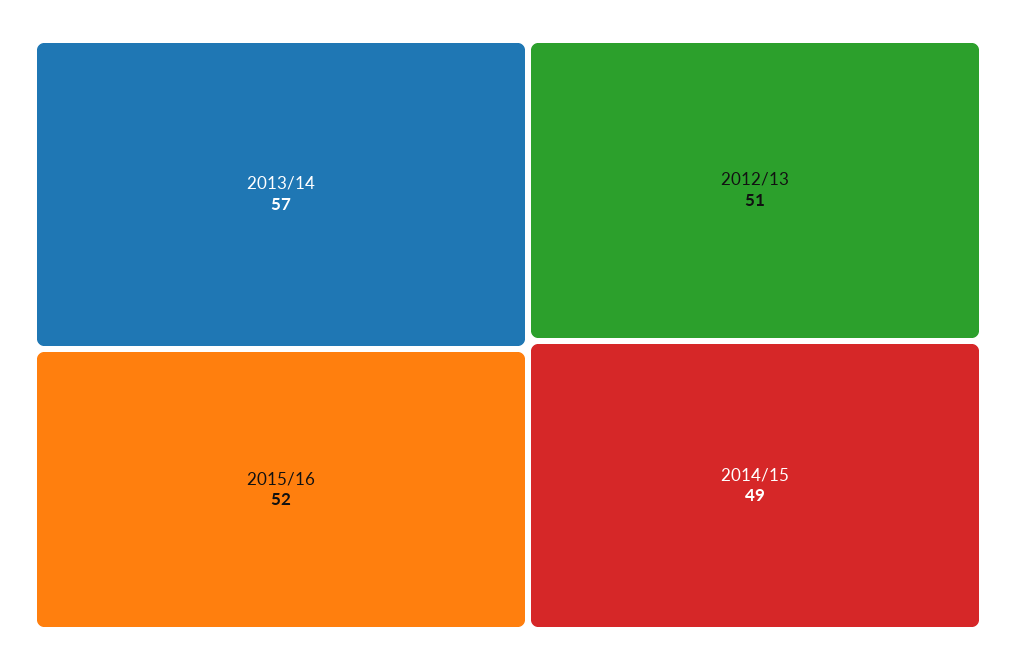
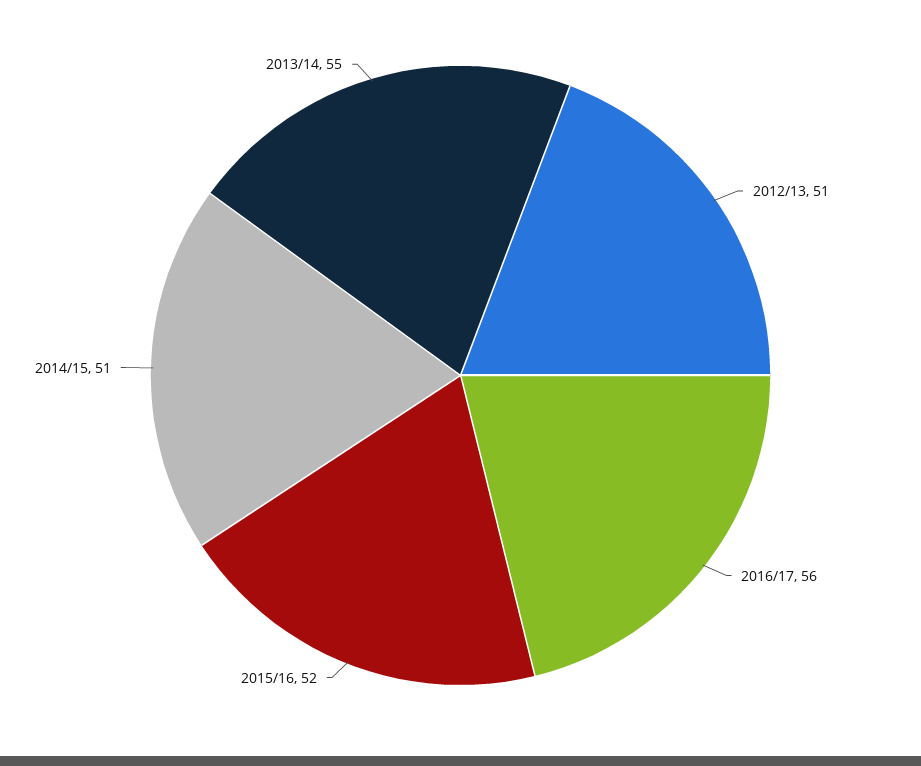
2013/14: 57 -> 55
2014/15: 49 -> 51
2016/17: none -> 56

